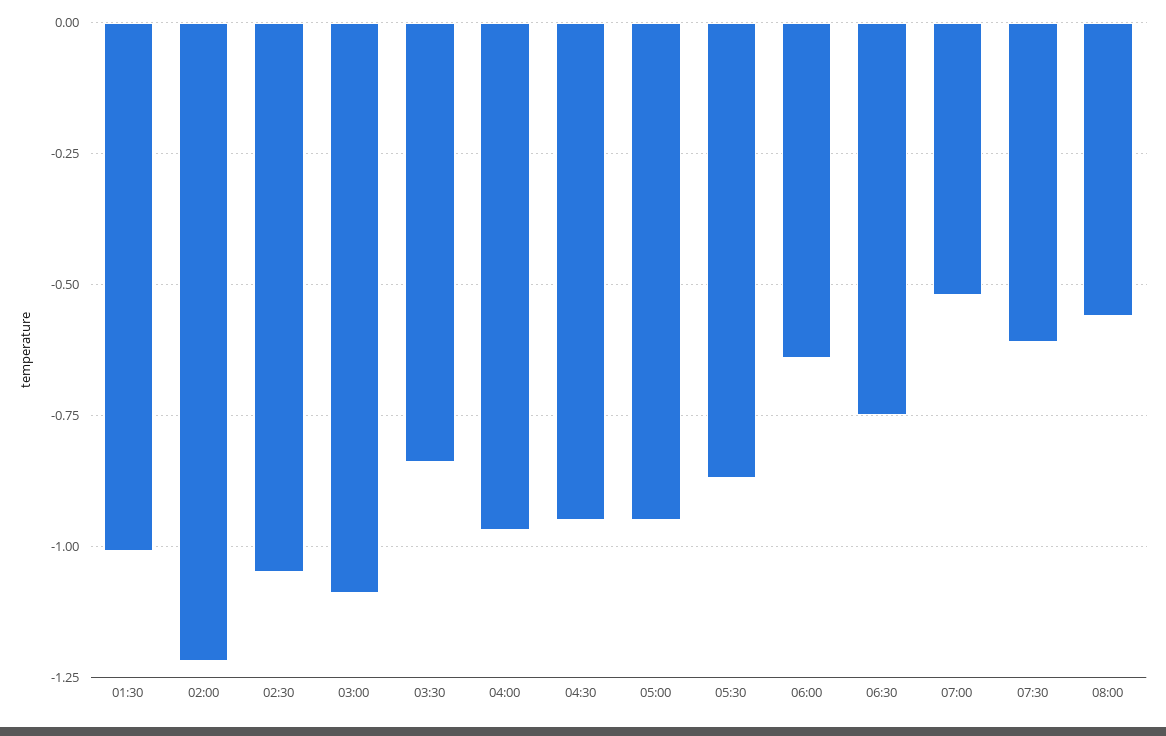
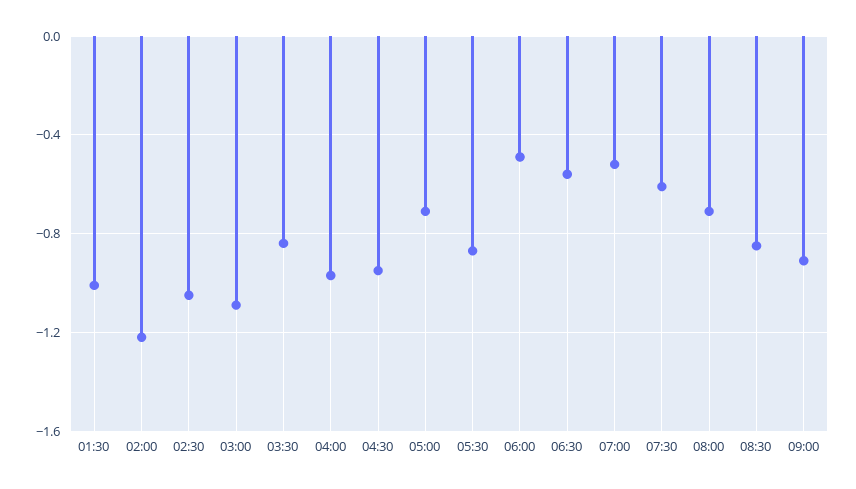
05:00: -0.95 -> -0.7
06:00: -0.65 -> -0.5
06:30: -0.75 -> -0.55
08:00: -0.55 -> -0.7
08:30: none -> -0.85
09:00: none -> -0.9

